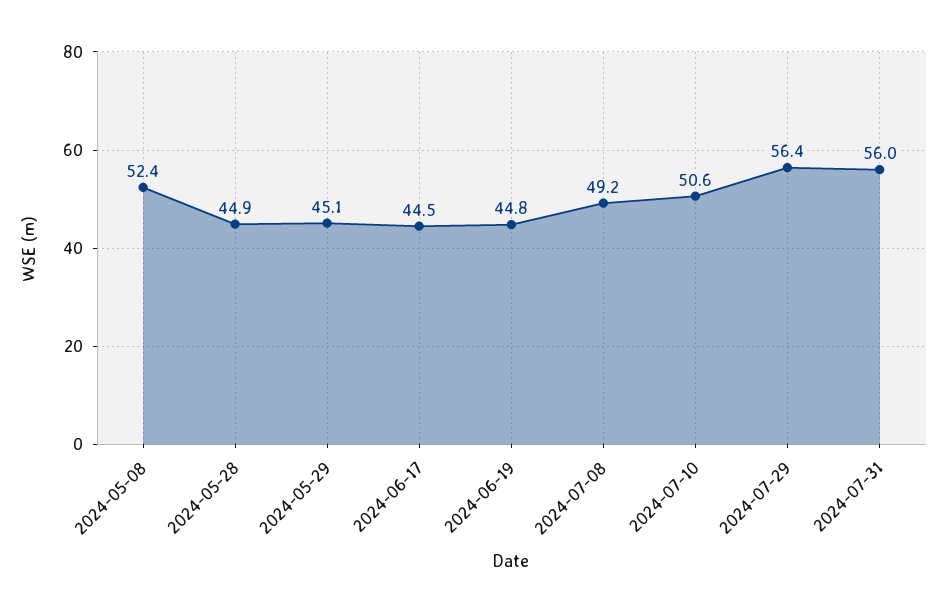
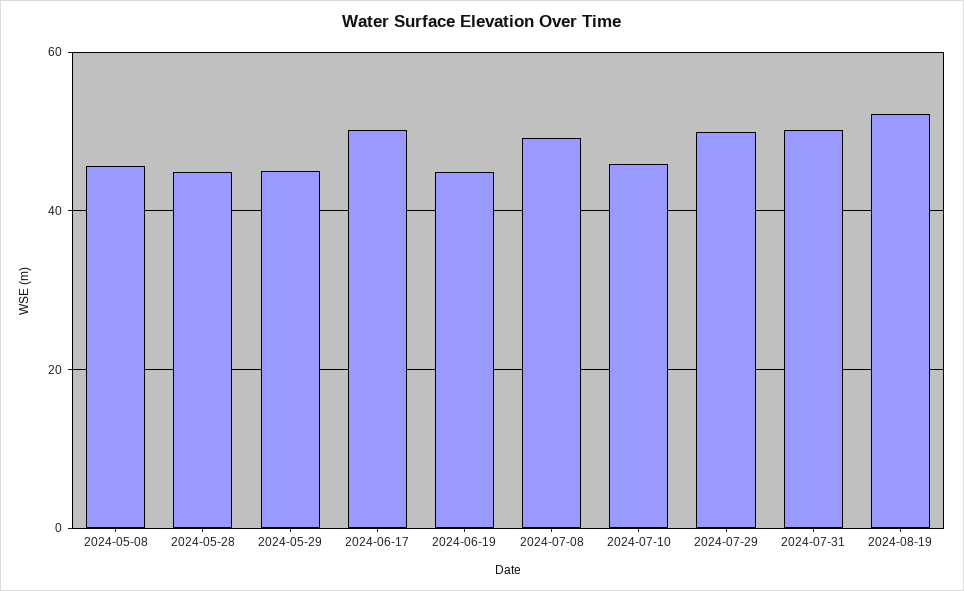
2024-05-08: 52.4 -> 46
2024-06-17: 44.5 -> 50
2024-07-10: 50.6 -> 46
2024-07-29: 56.4 -> 50
2024-07-31: 56 -> 50
2024-08-19: none -> 52

